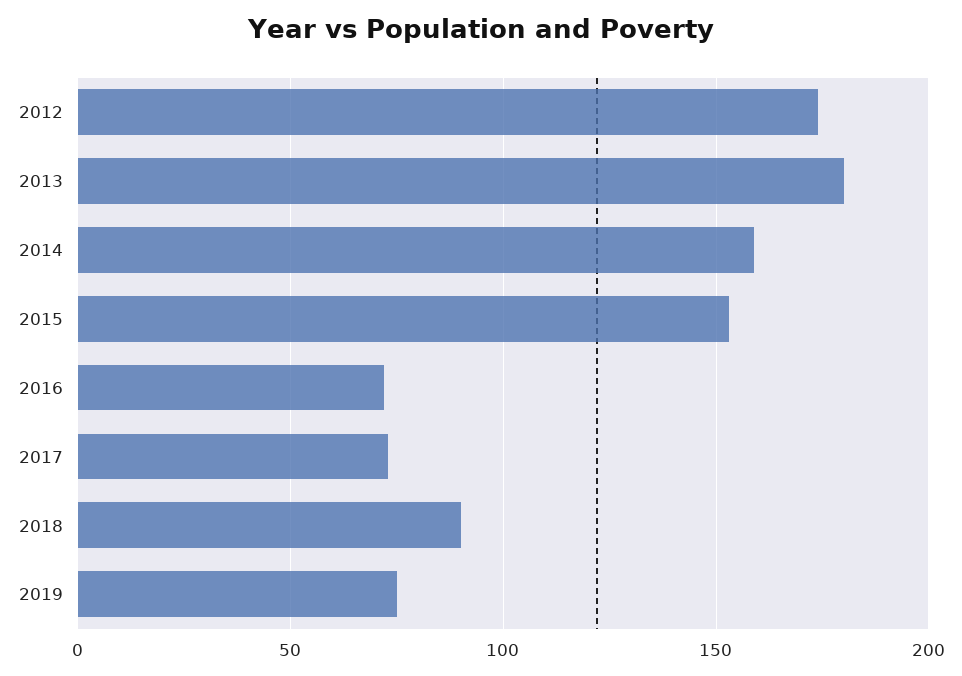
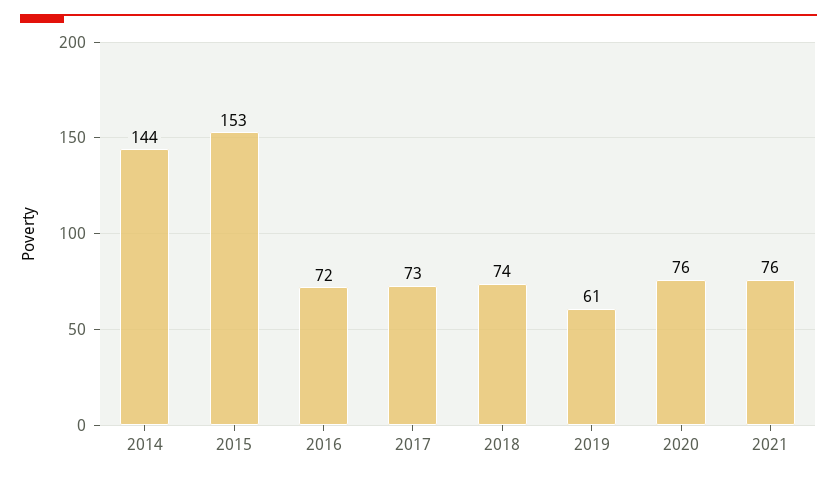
2012: 175 -> none
2013: 180 -> none
2014: 160 -> 144
2018: 90 -> 74
2019: 75 -> 61
2020: none -> 76
2021: none -> 76

